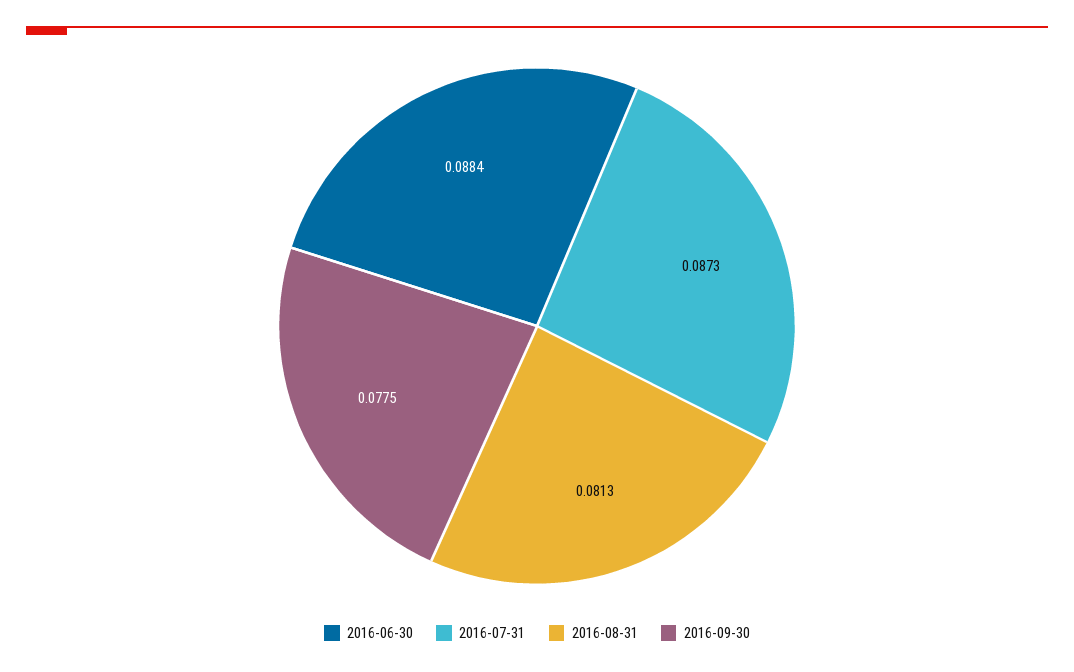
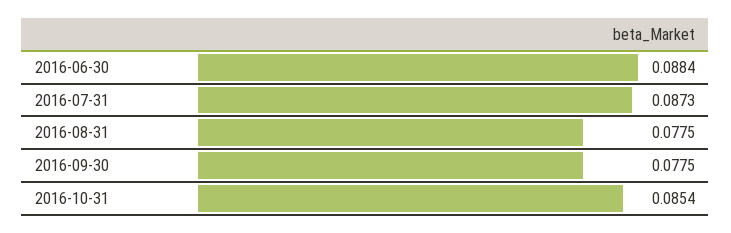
2016-08-31: 0.0813 -> 0.0775
2016-10-31: none -> 0.0854

